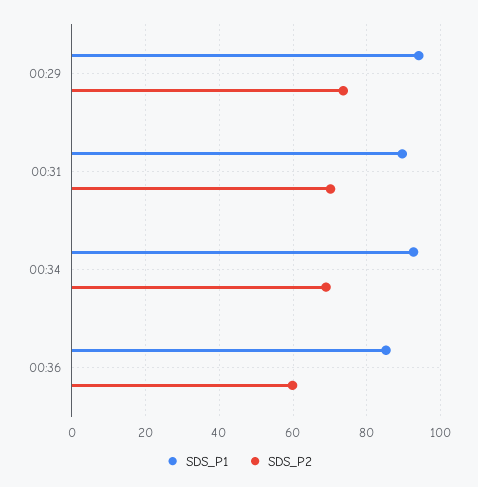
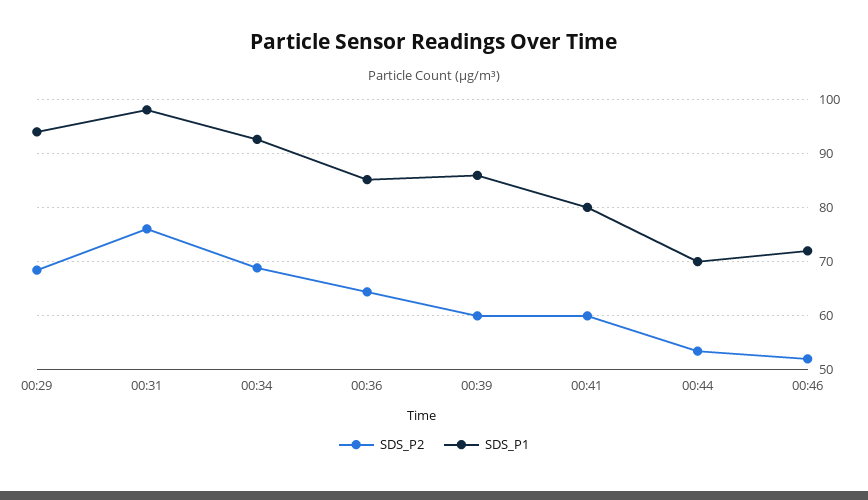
SDS_P2, 00:29: 74 -> 68
SDS_P1, 00:31: 90 -> 98
SDS_P2, 00:31: 70 -> 76
SDS_P2, 00:36: 60 -> 64
SDS_P2, 00:39: none -> 60
SDS_P1, 00:39: none -> 86
SDS_P2, 00:41: none -> 60
SDS_P1, 00:41: none -> 80
SDS_P2, 00:44: none -> 54
SDS_P1, 00:44: none -> 70
SDS_P2, 00:46: none -> 52
SDS_P1, 00:46: none -> 72

